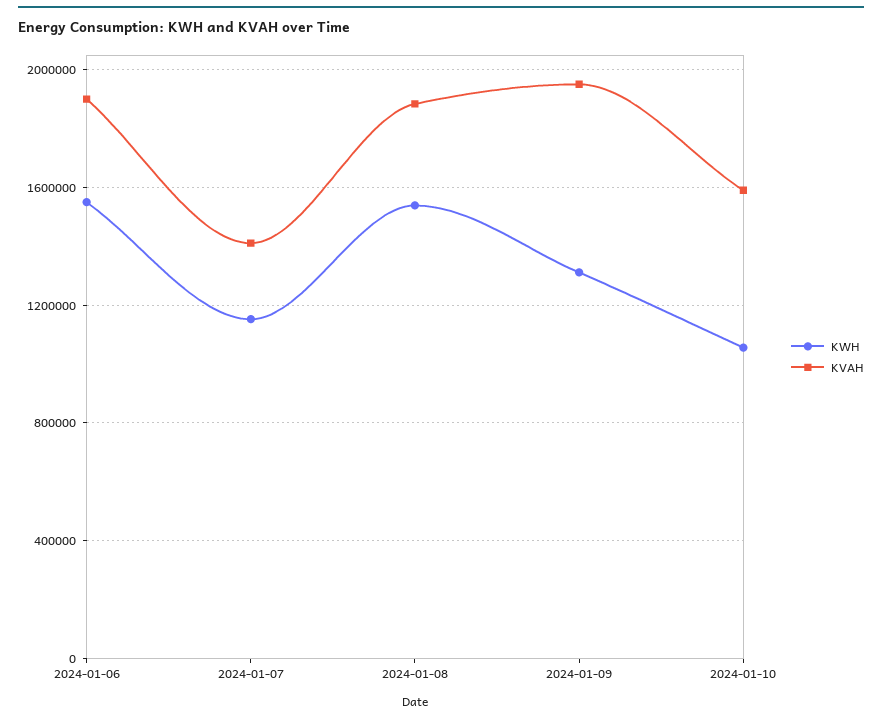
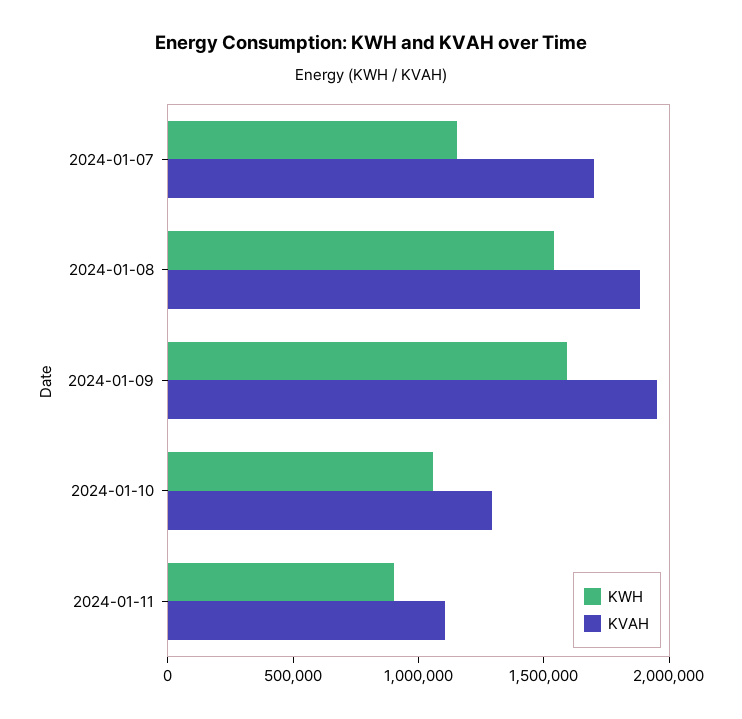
KWH, 2024-01-06: 1550000 -> none
KVAH, 2024-01-06: 1900000 -> none
KVAH, 2024-01-07: 1400000 -> 1700000
KWH, 2024-01-09: 1300000 -> 1600000
KVAH, 2024-01-10: 1600000 -> 1300000
KWH, 2024-01-11: none -> 900000
KVAH, 2024-01-11: none -> 1100000

